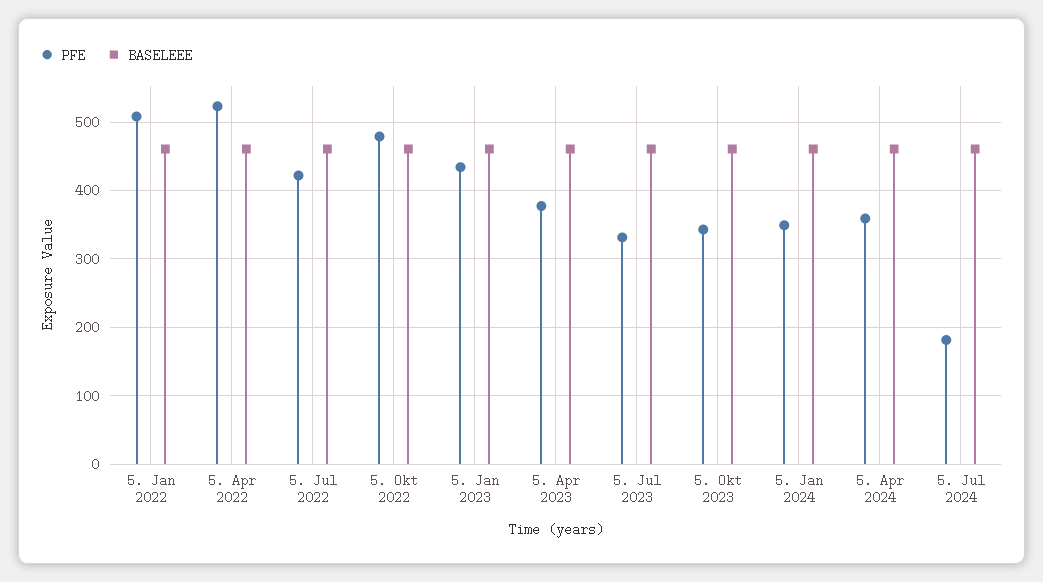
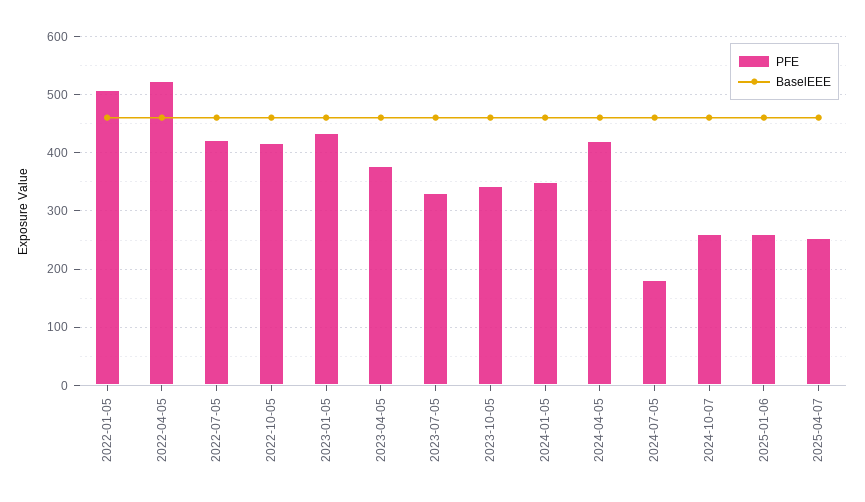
PFE, 5. Okt 2022: 480 -> 420
PFE, 5. Apr 2024: 360 -> 420
PFE, 2024-10-07: none -> 260
BASELEEE, 2024-10-07: none -> 460
PFE, 2025-01-06: none -> 260
BASELEEE, 2025-01-06: none -> 460
PFE, 2025-04-07: none -> 260
BASELEEE, 2025-04-07: none -> 460

